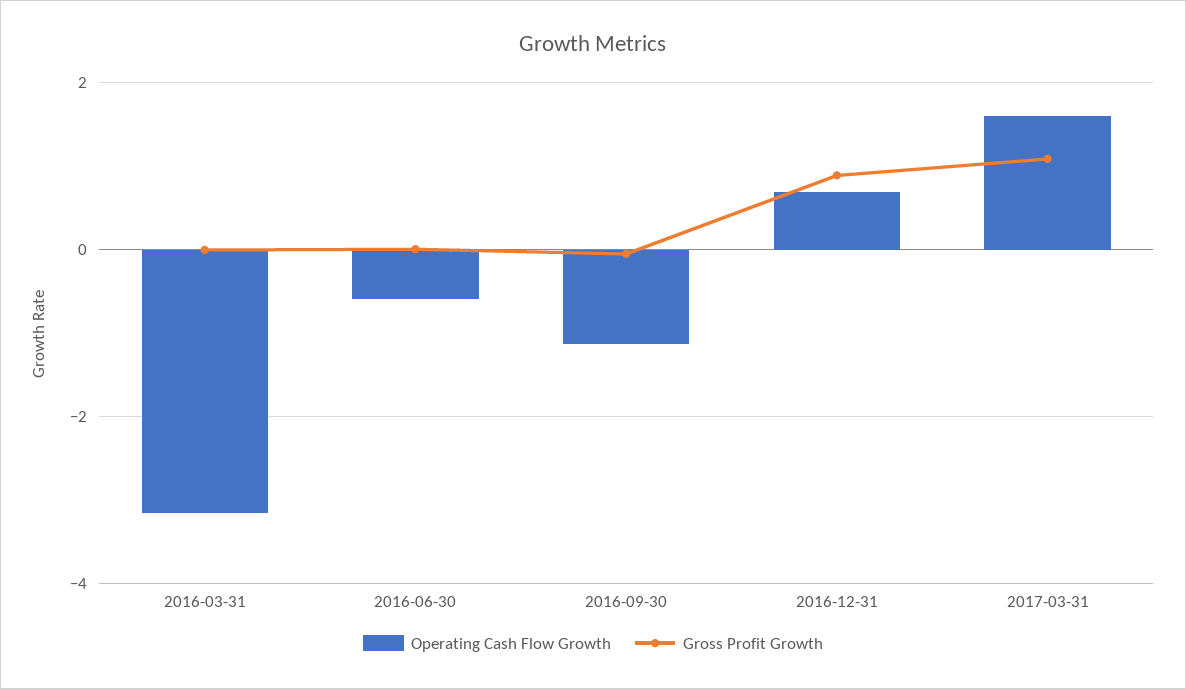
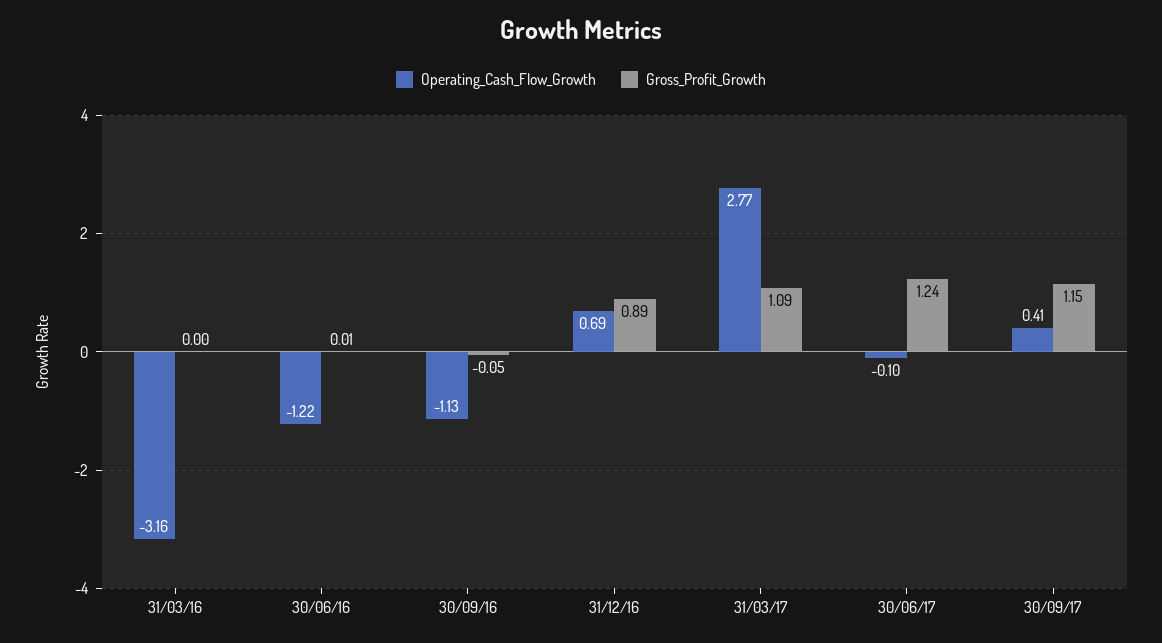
Operating Cash Flow Growth, 2016-06-30: -0.6 -> -1.22
Operating Cash Flow Growth, 2017-03-31: 1.6 -> 2.77
Operating Cash Flow Growth, 30/06/17: none -> -0.1
Gross Profit Growth, 30/06/17: none -> 1.24
Operating Cash Flow Growth, 30/09/17: none -> 0.41
Gross Profit Growth, 30/09/17: none -> 1.15

